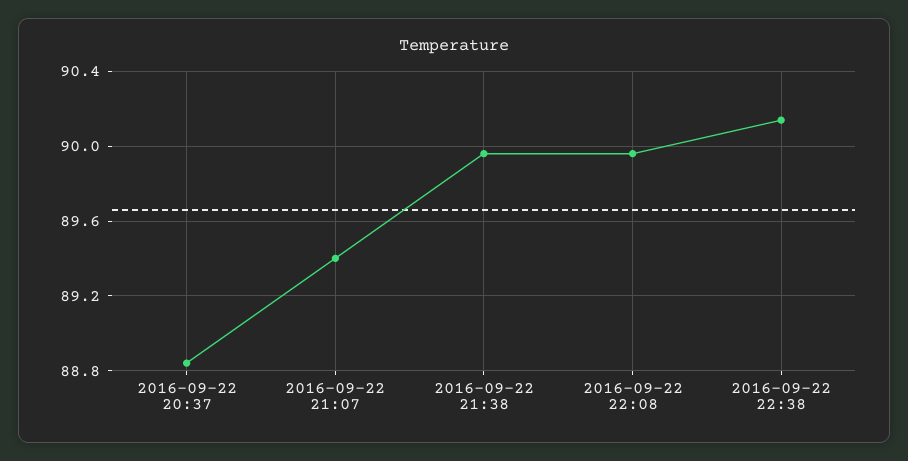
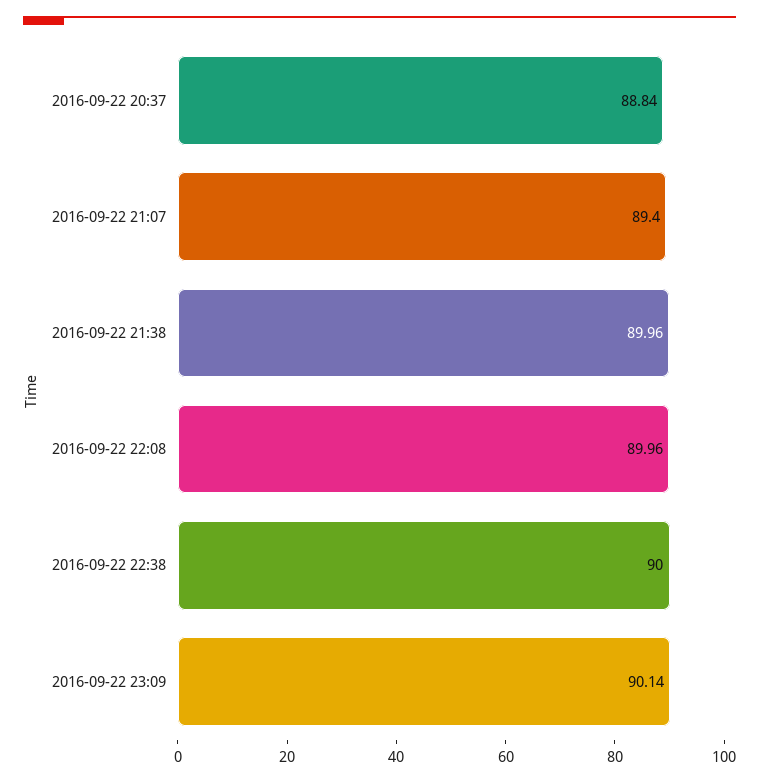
2016-09-22 22:38: 90.15 -> 90
2016-09-22 23:09: none -> 90.14

